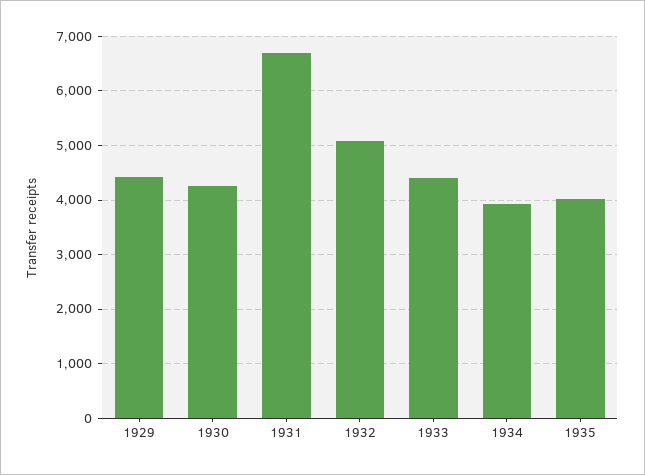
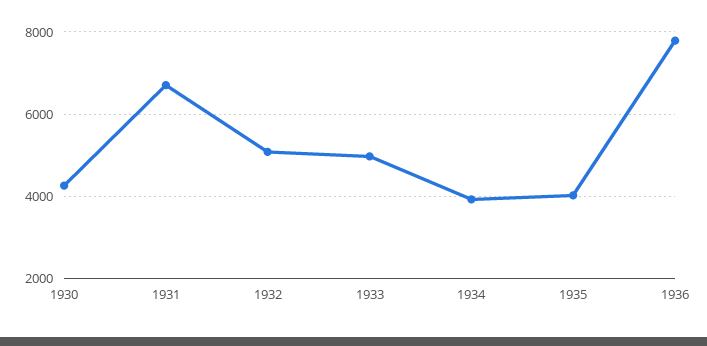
1929: 4400 -> none
1933: 4400 -> 5000
1936: none -> 7800

